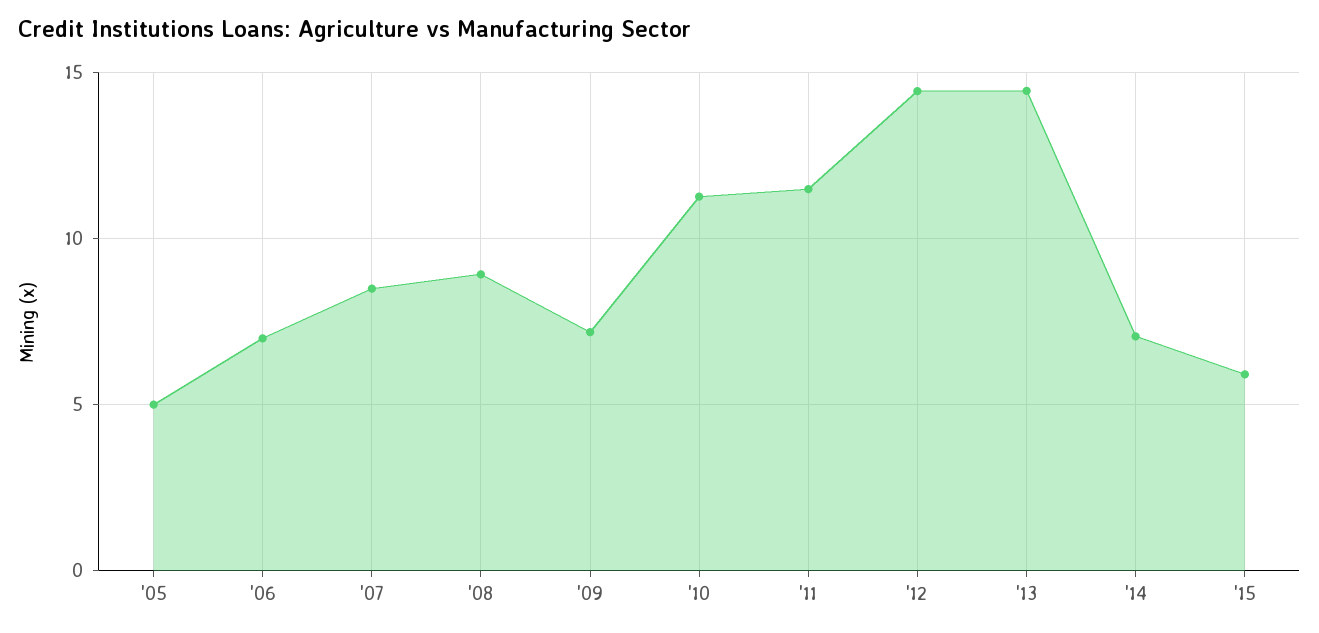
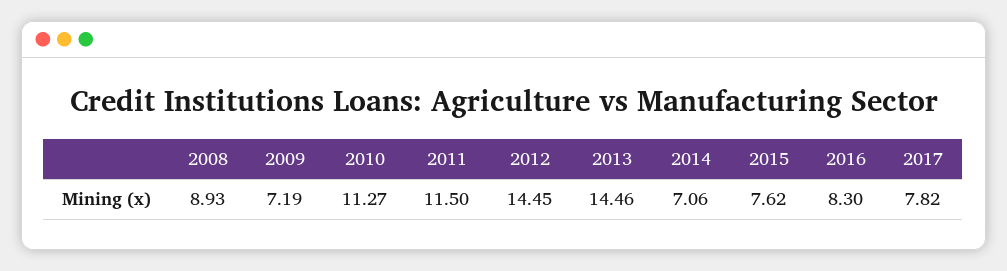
'05: 5 -> none
'06: 7 -> none
'07: 8.5 -> none
'15: 6 -> 7.62
2016: none -> 8.3
2017: none -> 7.82

